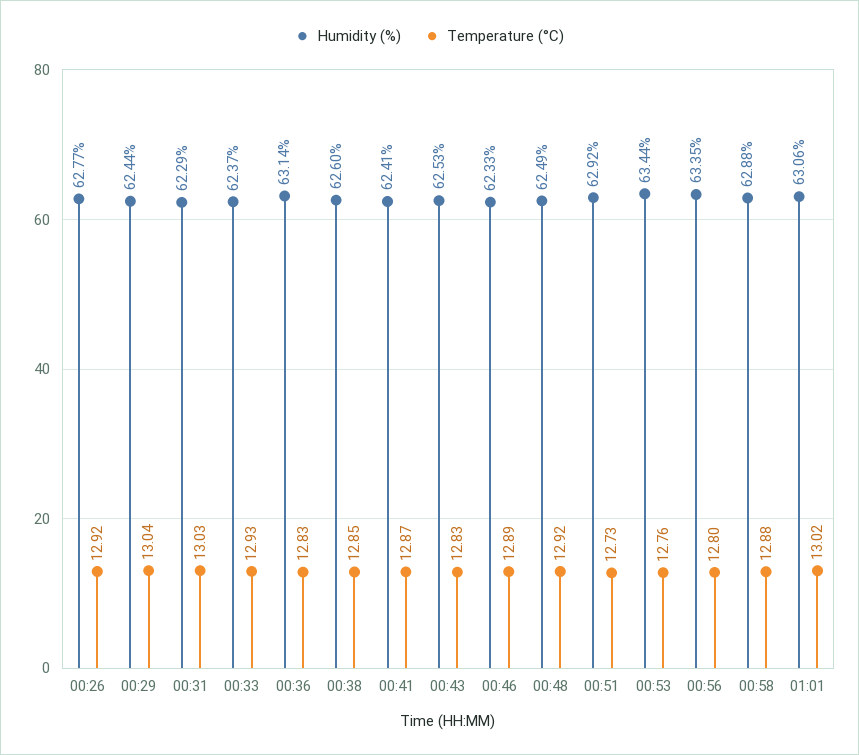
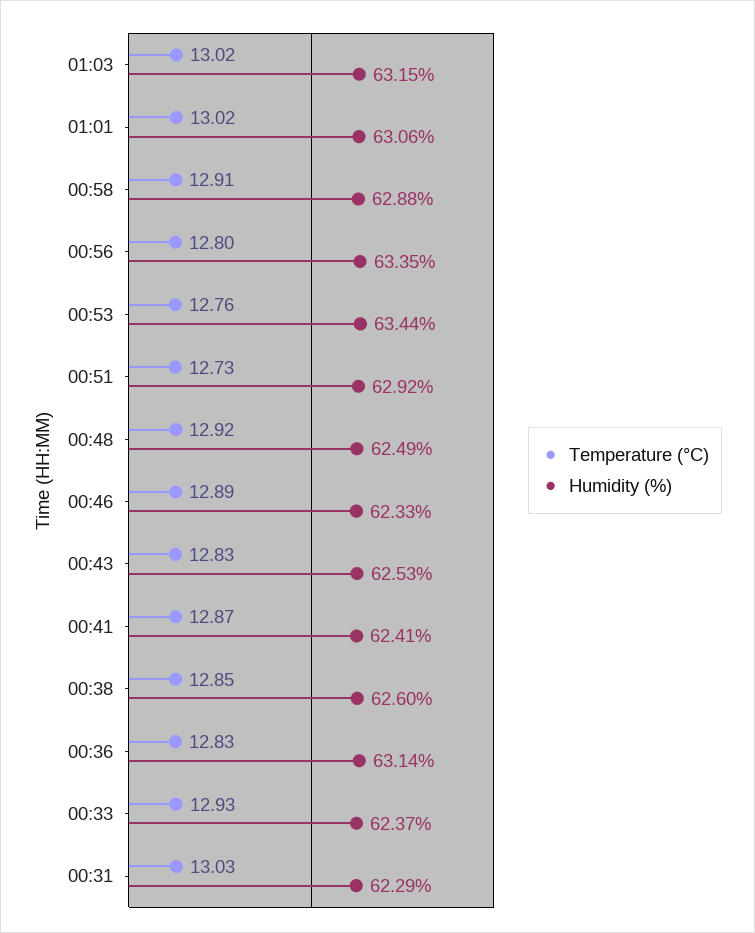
Humidity (%), 00:26: 62.77 -> none
Temperature (°C), 00:26: 12.92 -> none
Humidity (%), 00:29: 62.44 -> none
Temperature (°C), 00:29: 13.04 -> none
Temperature (°C), 00:58: 12.88 -> 12.91
Temperature (°C), 01:03: none -> 13.02
Humidity (%), 01:03: none -> 63.15

